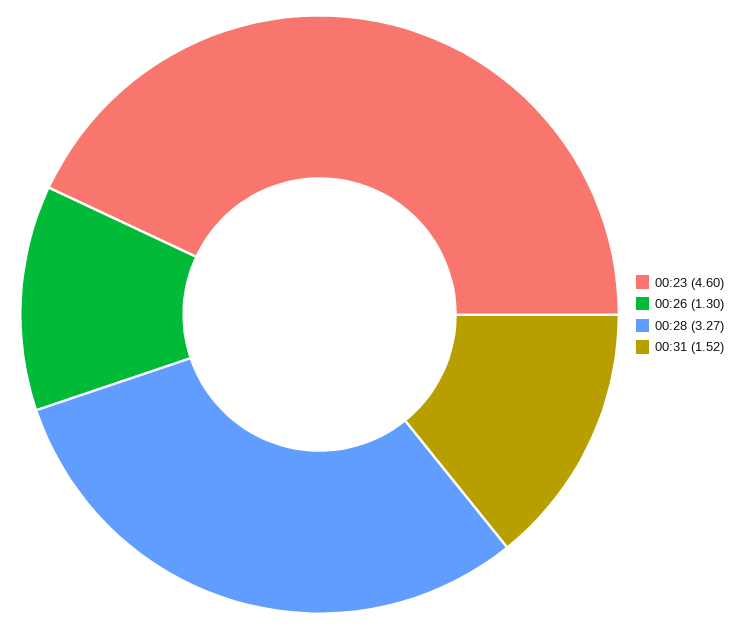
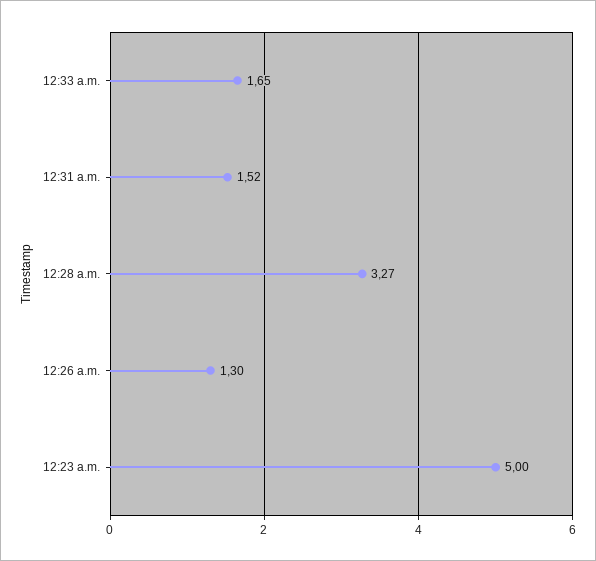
00:23: 4.6 -> 5
12:33 a.m.: none -> 1.65

